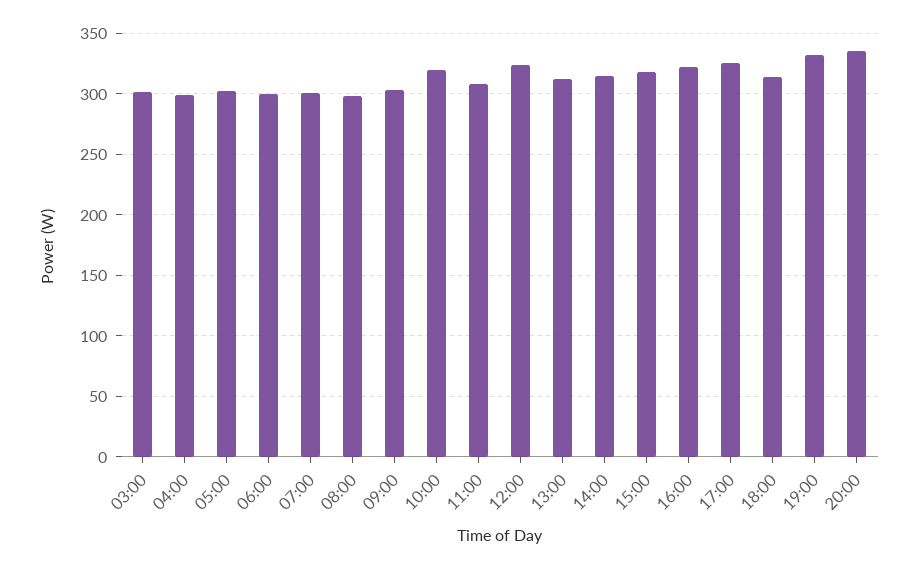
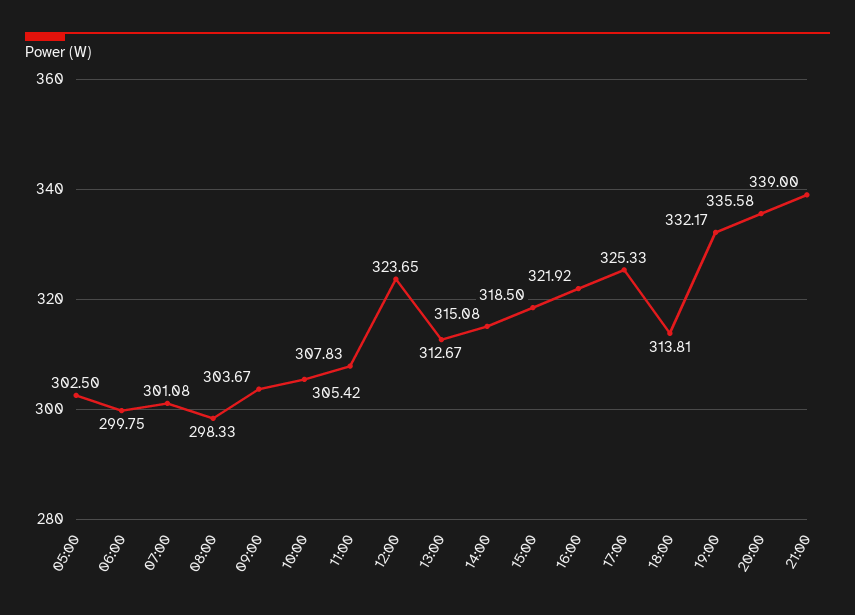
03:00: 300 -> none
04:00: 300 -> none
10:00: 320 -> 305.42
21:00: none -> 339

